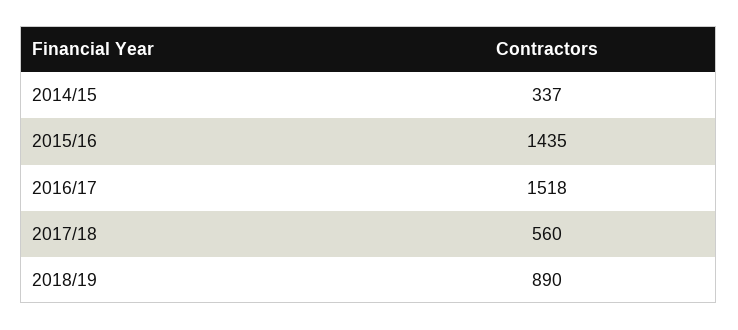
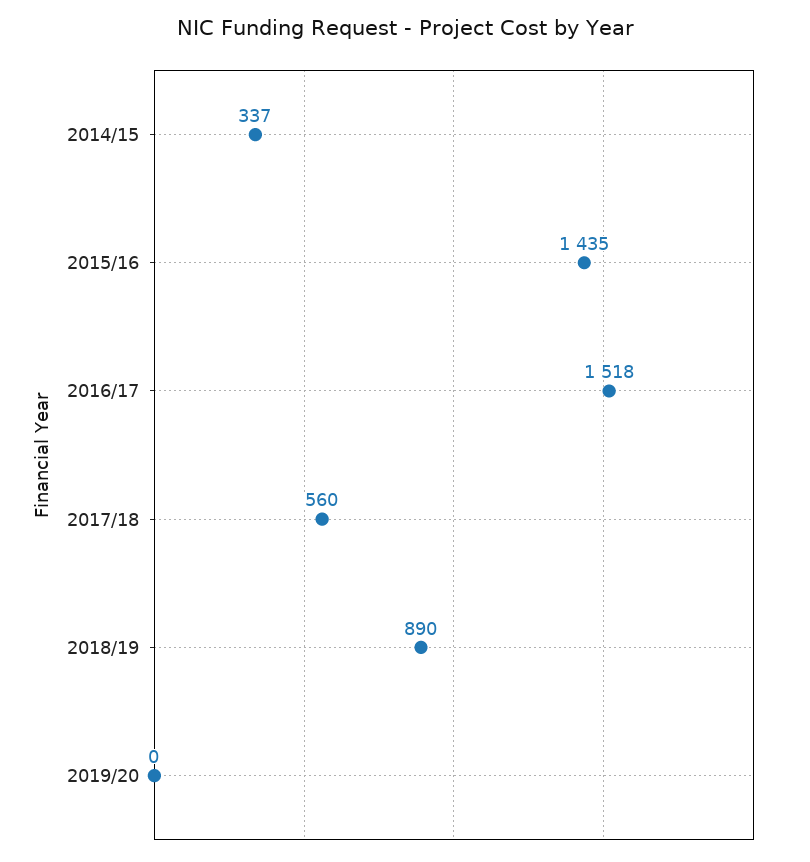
2019/20: none -> 0

